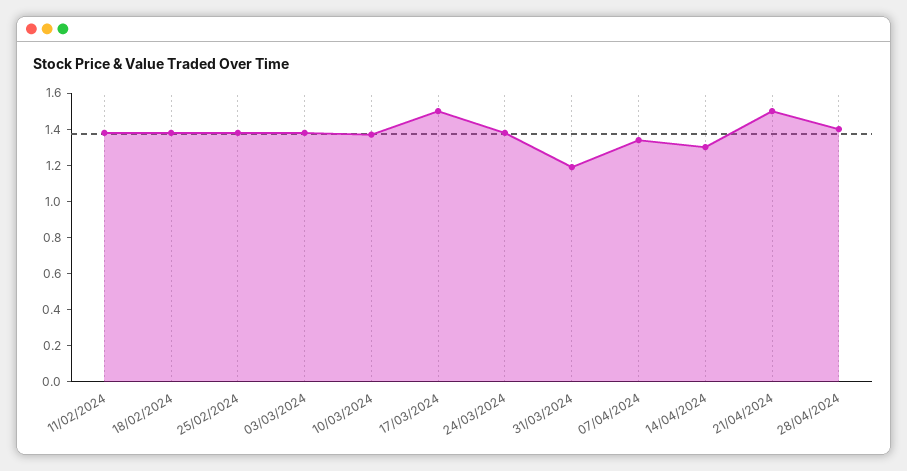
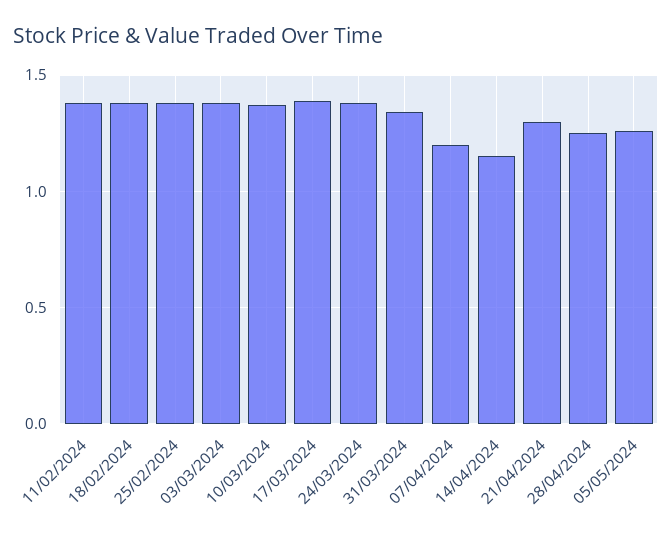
17/03/2024: 1.5 -> 1.4
31/03/2024: 1.2 -> 1.35
07/04/2024: 1.35 -> 1.2
14/04/2024: 1.3 -> 1.15
21/04/2024: 1.5 -> 1.3
28/04/2024: 1.4 -> 1.25
05/05/2024: none -> 1.25

